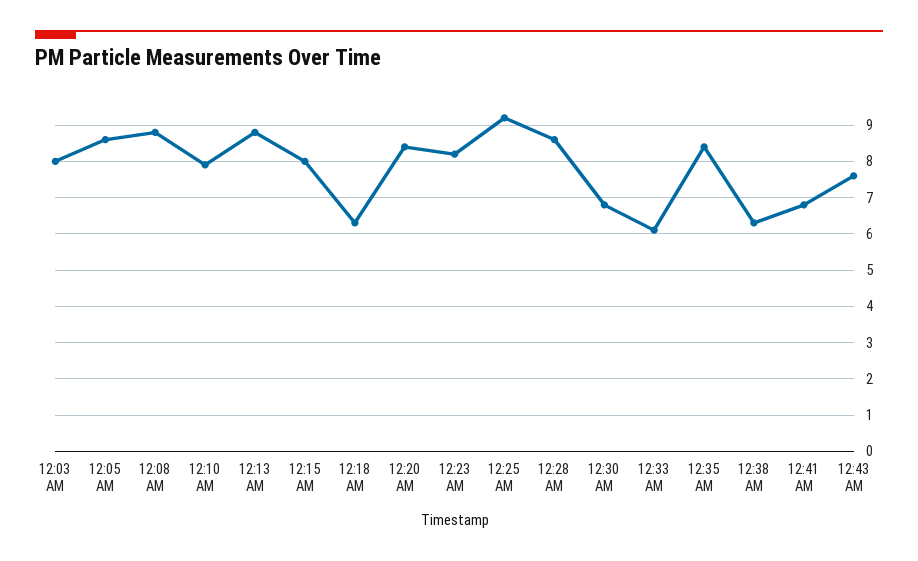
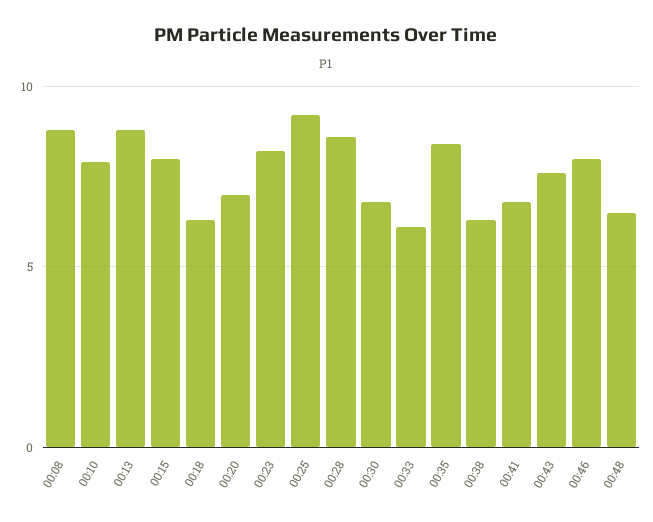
12:03 AM: 8 -> none
12:05 AM: 8.5 -> none
12:20 AM: 8.5 -> 7
00:46: none -> 8
00:48: none -> 6.5

